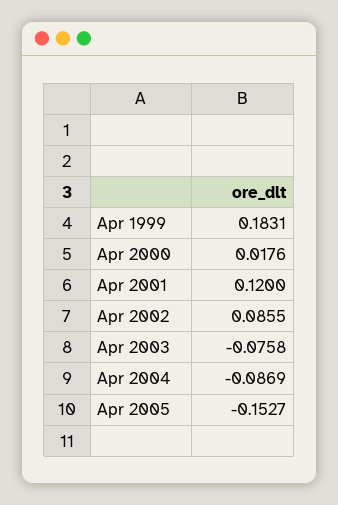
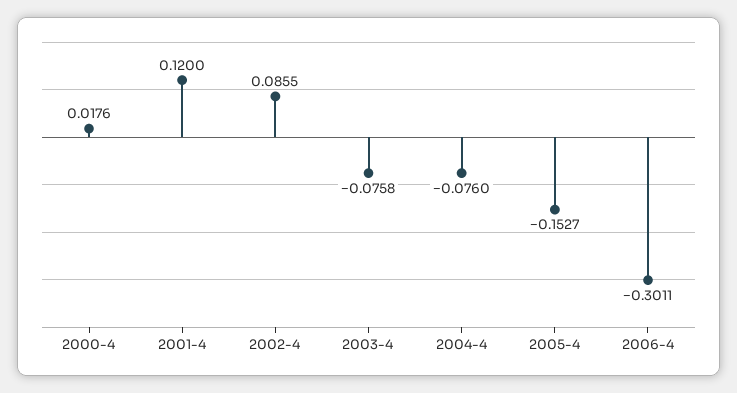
Apr 1999: 0.1831 -> none
Apr 2004: -0.0869 -> -0.076
2006-4: none -> -0.3011

